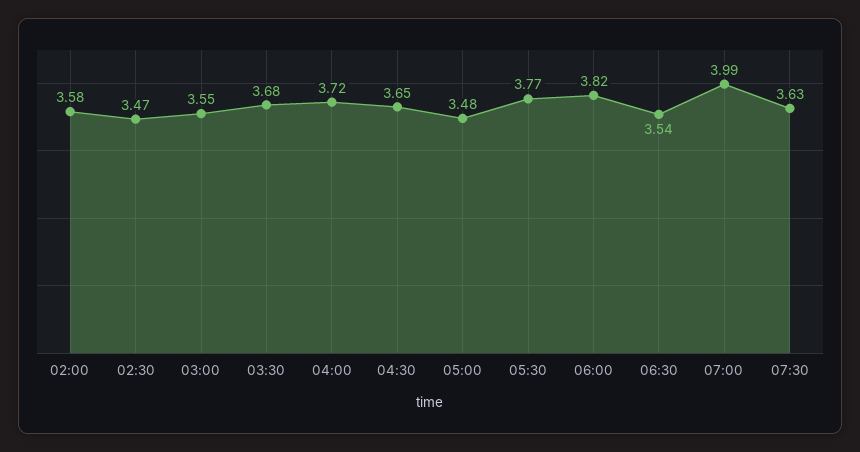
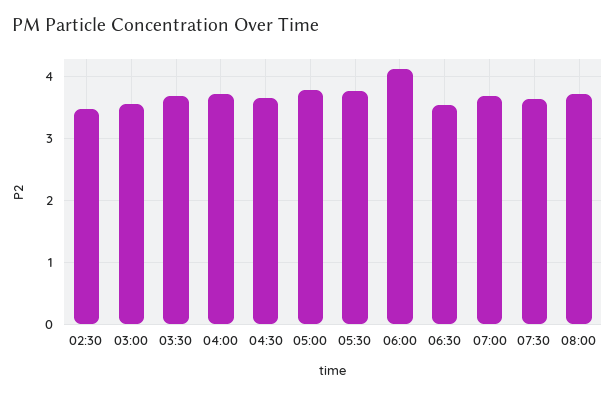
02:00: 3.58 -> none
05:00: 3.48 -> 3.8
06:00: 3.82 -> 4.1
07:00: 3.99 -> 3.7
08:00: none -> 3.7

